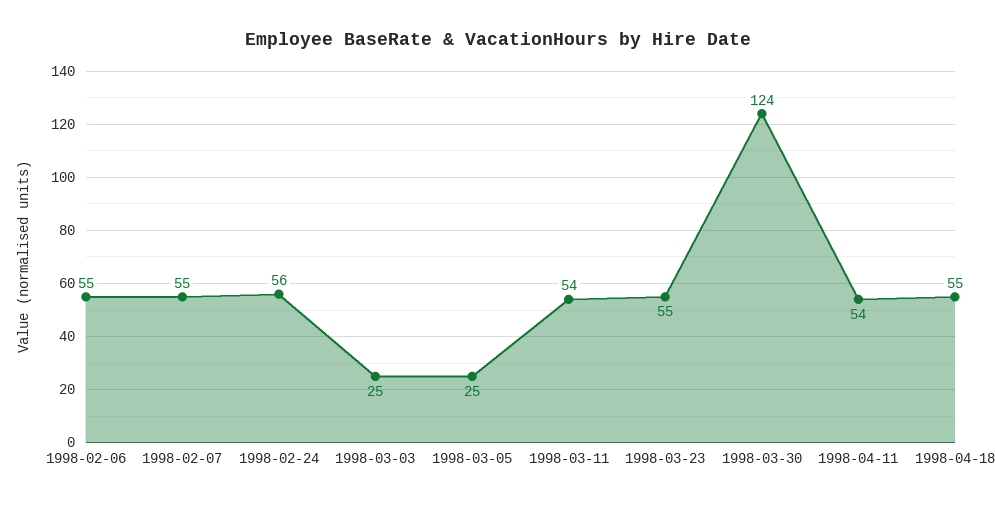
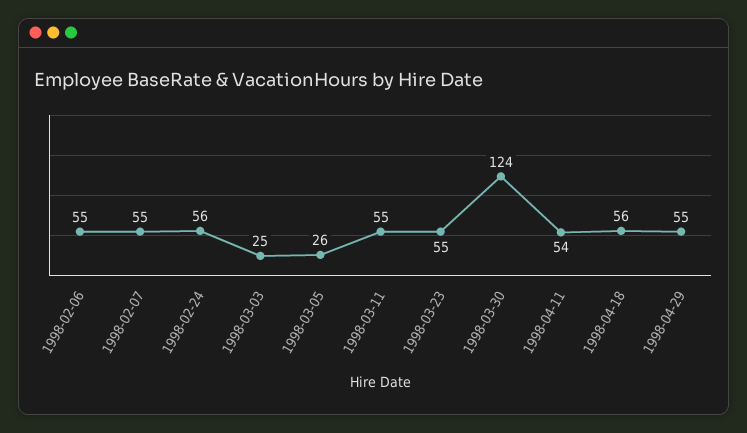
1998-03-05: 25 -> 26
1998-03-11: 54 -> 55
1998-04-18: 55 -> 56
1998-04-29: none -> 55

